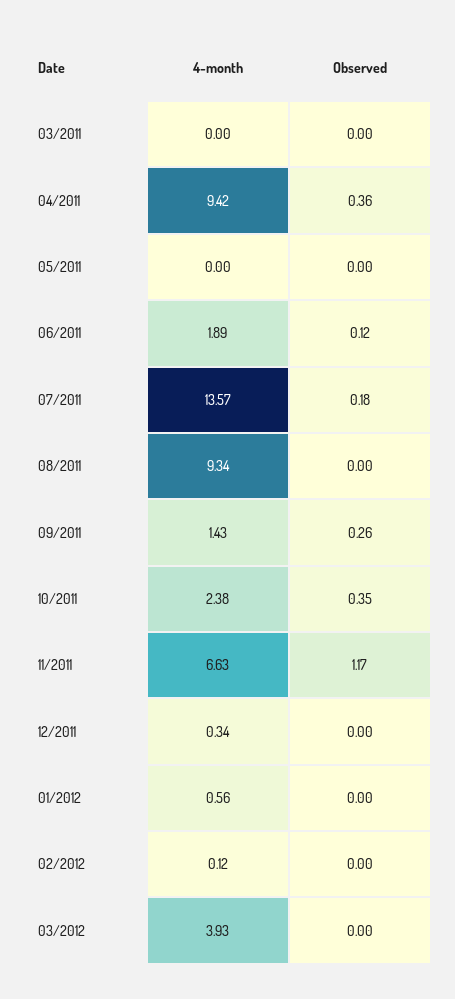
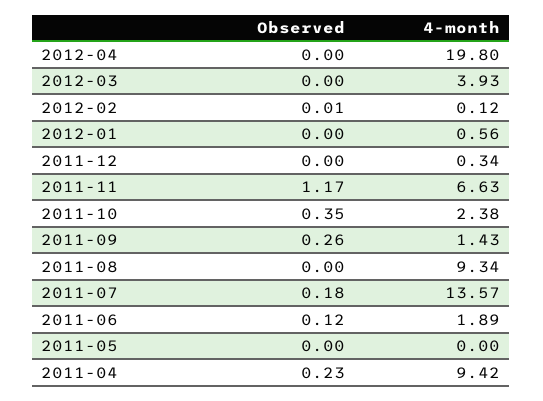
4-month, 03/2011: 0 -> none
Observed, 03/2011: 0 -> none
Observed, 04/2011: 0.36 -> 0.23
Observed, 02/2012: 0 -> 0.01
Observed, 2012-04: none -> 0
4-month, 2012-04: none -> 19.8

